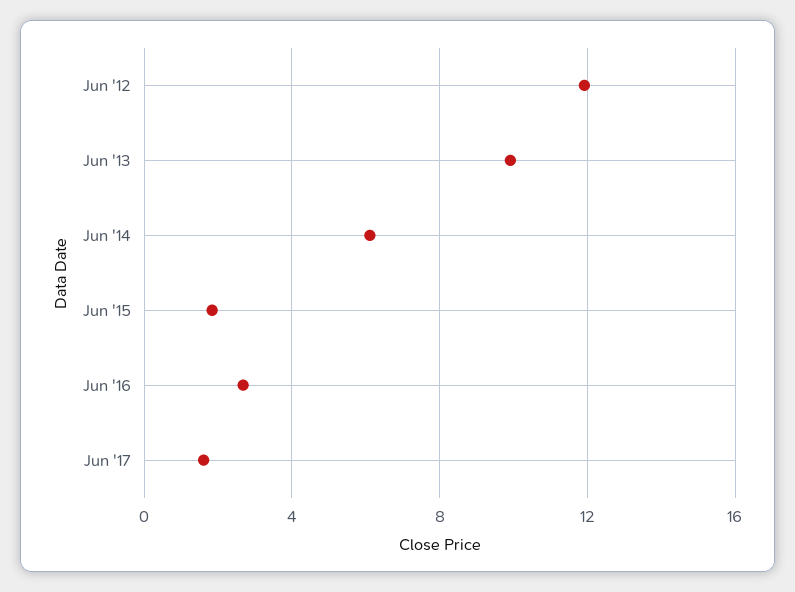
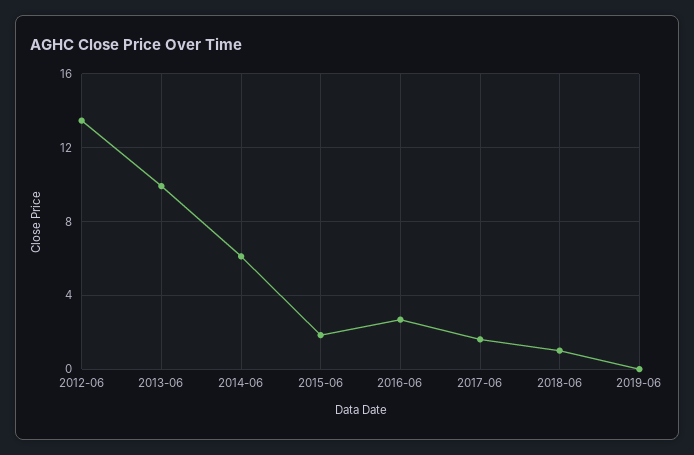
Jun '12: 12 -> 13.5
2018-06: none -> 1
2019-06: none -> 0

